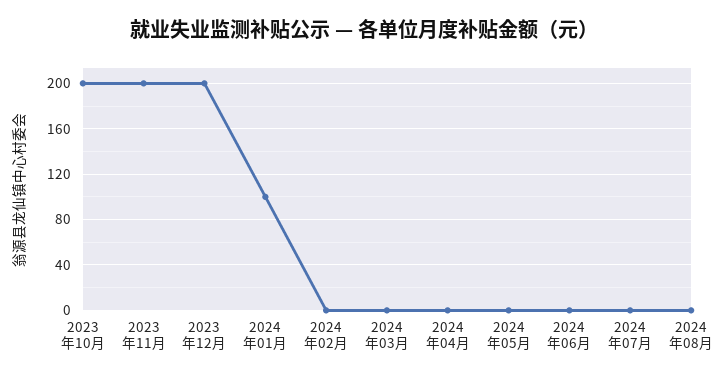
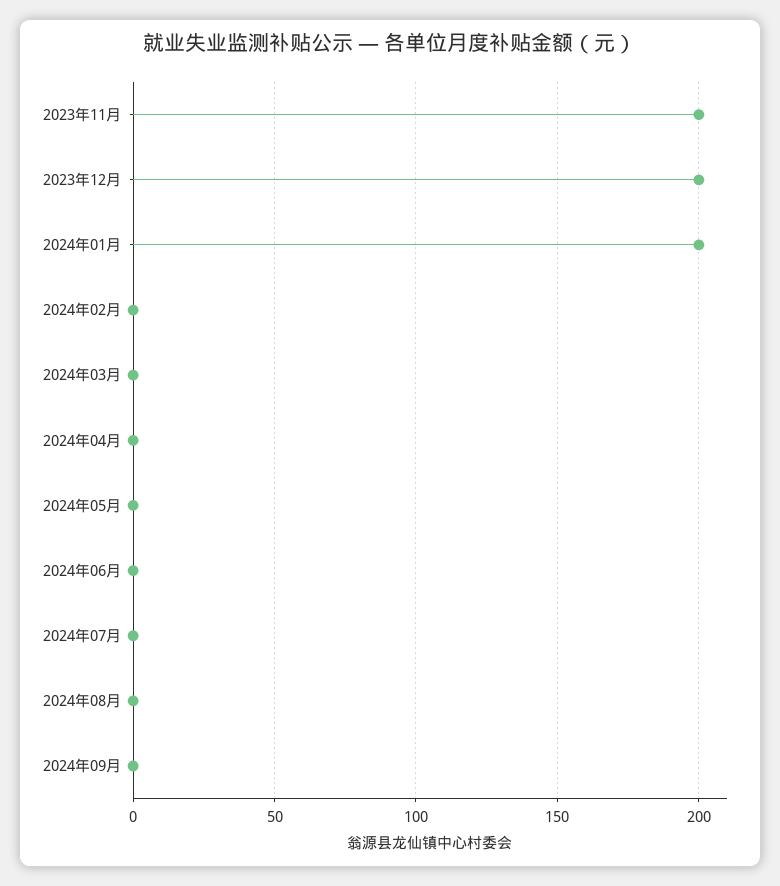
2023年10月: 200 -> none
2024年01月: 100 -> 200
2024年09月: none -> 0

